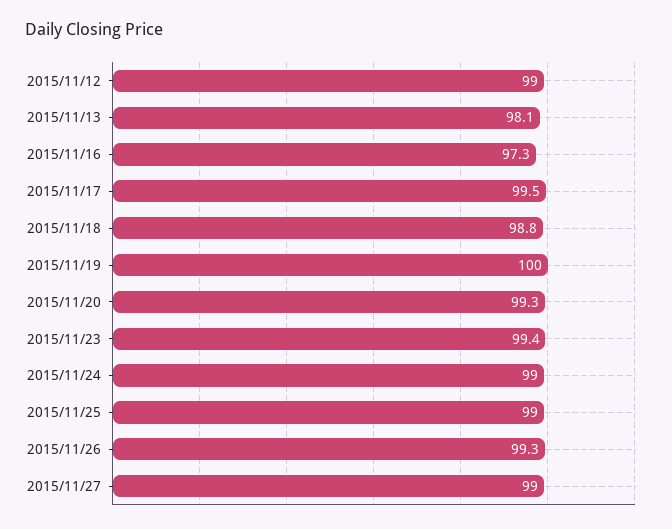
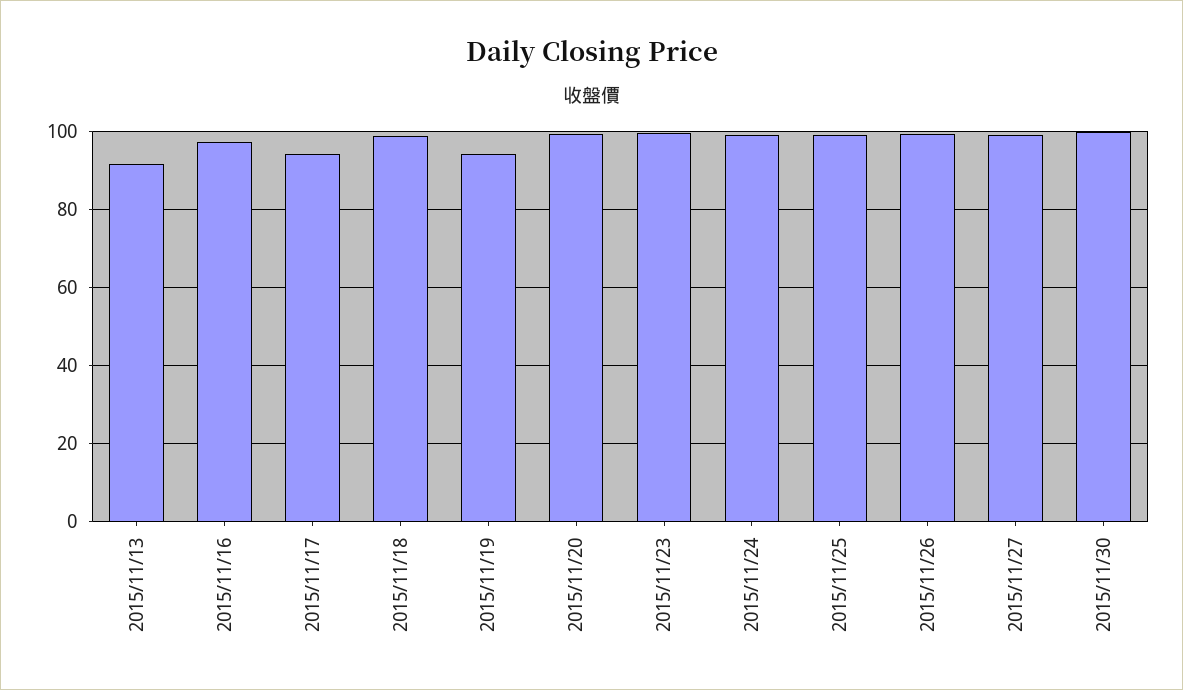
2015/11/12: 99 -> none
2015/11/13: 98.1 -> 92
2015/11/17: 99.5 -> 94
2015/11/19: 100 -> 94
2015/11/30: none -> 100

